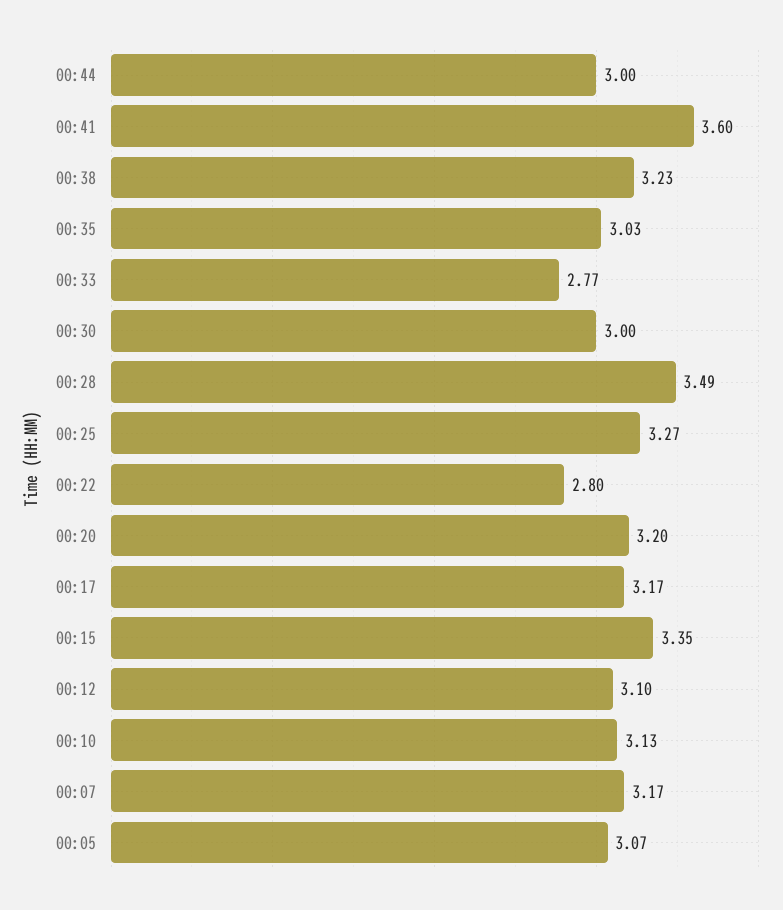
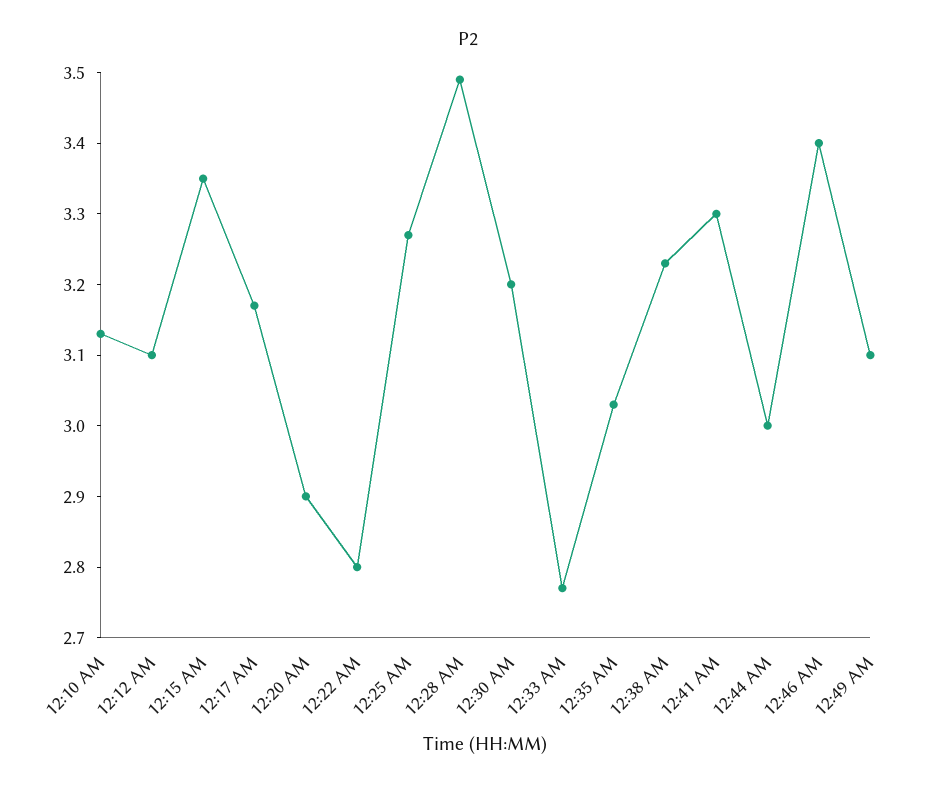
00:41: 3.6 -> 3.3
00:30: 3 -> 3.2
00:20: 3.2 -> 2.9
00:07: 3.17 -> none
00:05: 3.07 -> none
12:46 AM: none -> 3.4
12:49 AM: none -> 3.1

